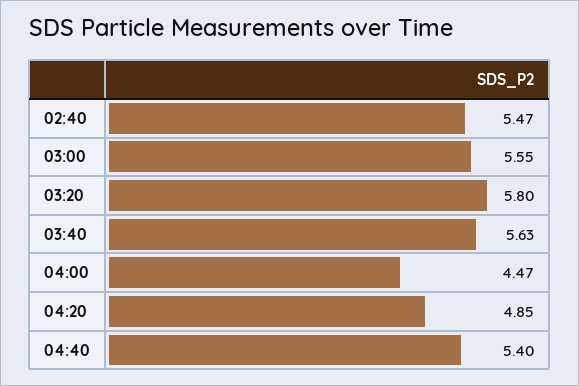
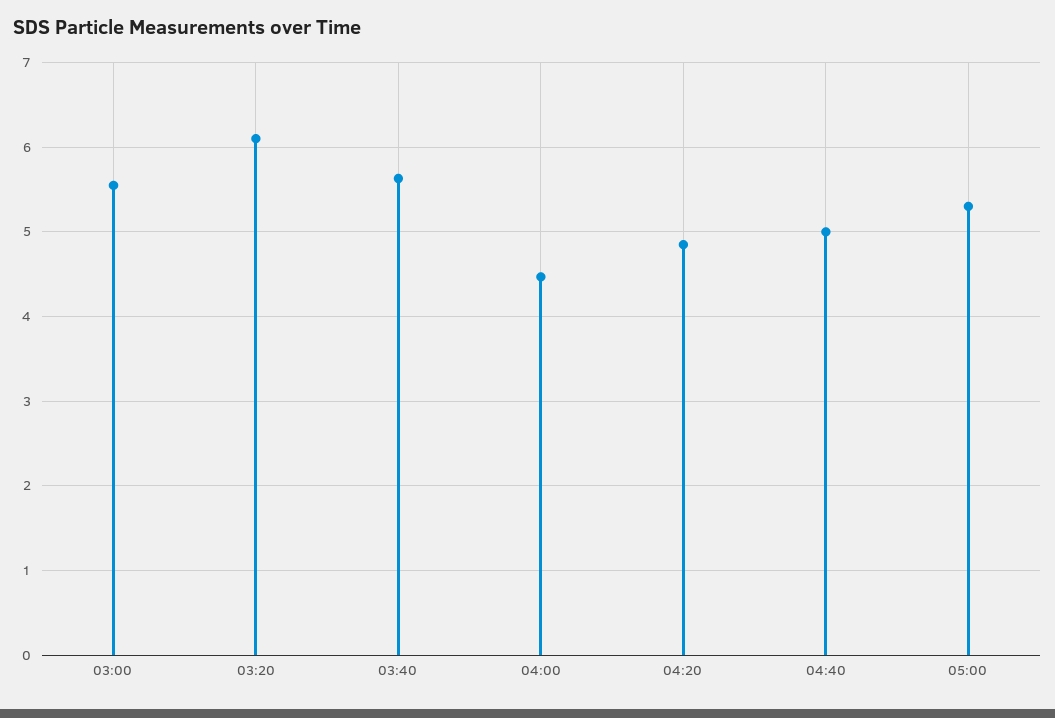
02:40: 5.47 -> none
03:20: 5.8 -> 6.1
04:40: 5.4 -> 5
05:00: none -> 5.3

